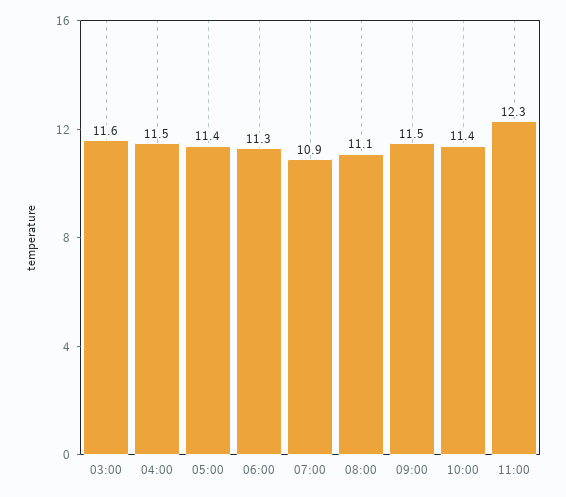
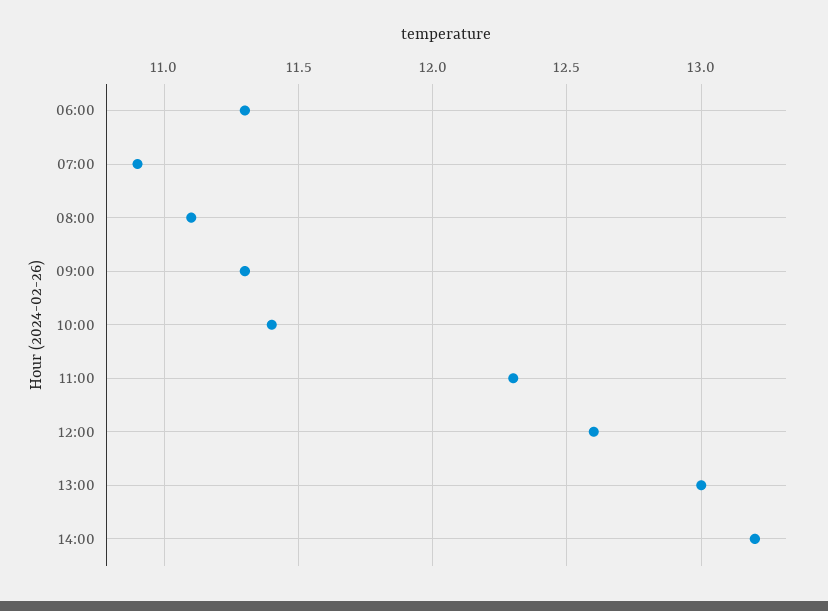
03:00: 11.6 -> none
04:00: 11.5 -> none
05:00: 11.4 -> none
09:00: 11.5 -> 11.3
12:00: none -> 12.6
13:00: none -> 13
14:00: none -> 13.2

